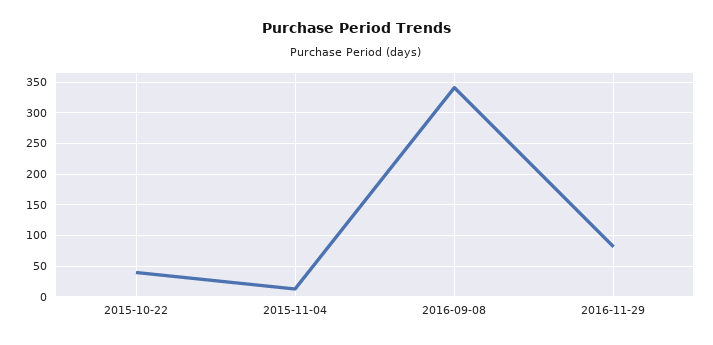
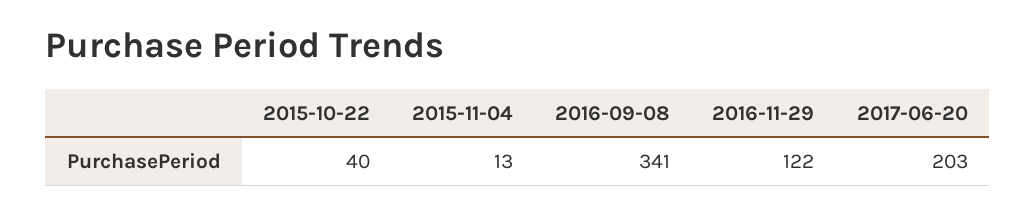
2016-11-29: 80 -> 122
2017-06-20: none -> 203

